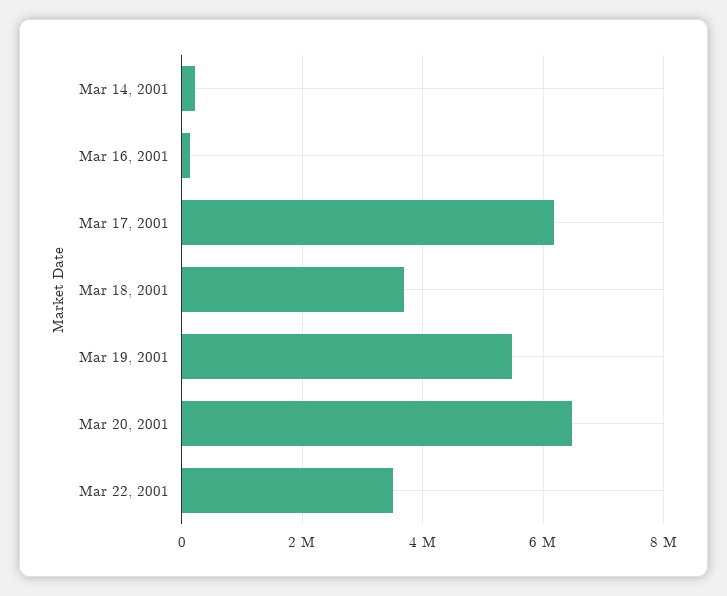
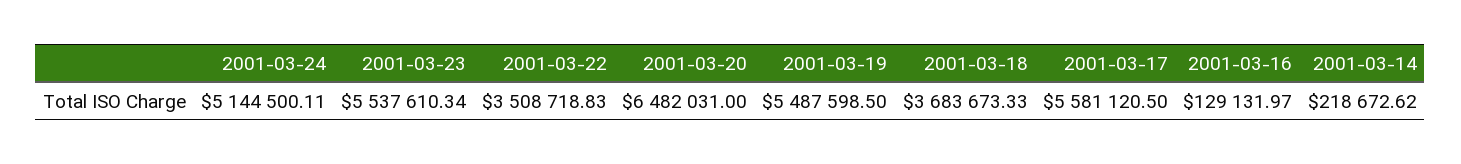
Mar 17, 2001: 6200000 -> 5581120.5
2001-03-24: none -> 5144500.11
2001-03-23: none -> 5537610.34

